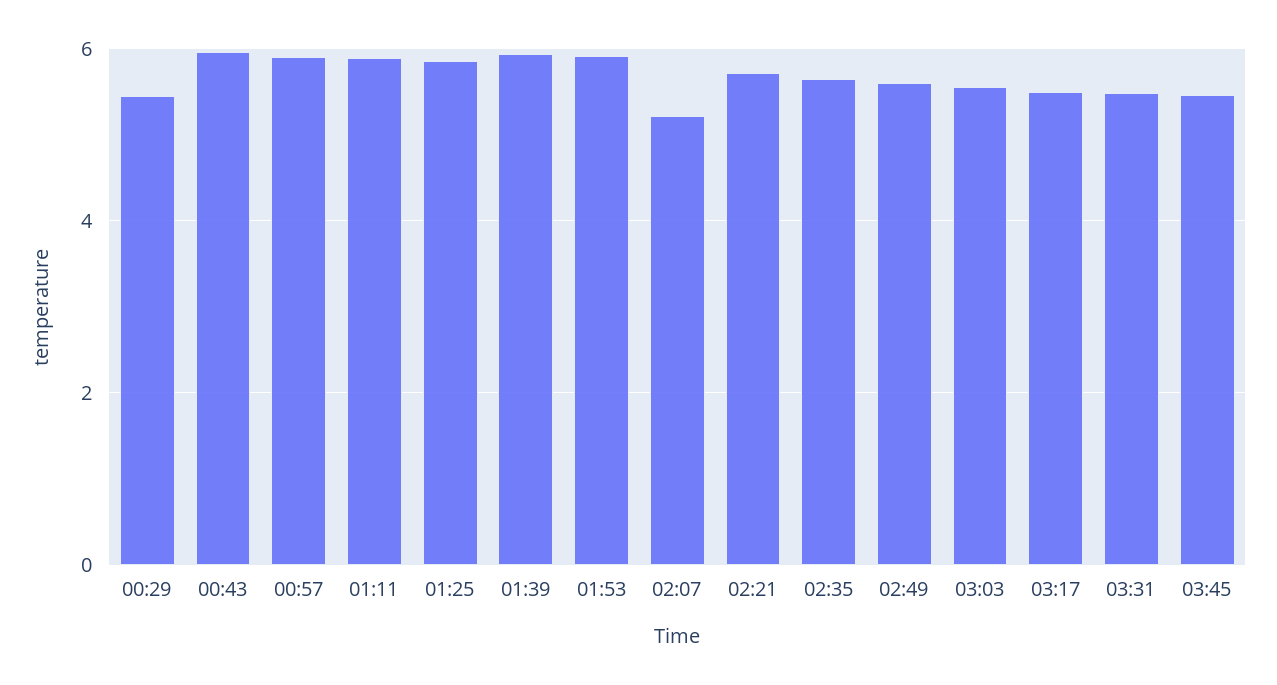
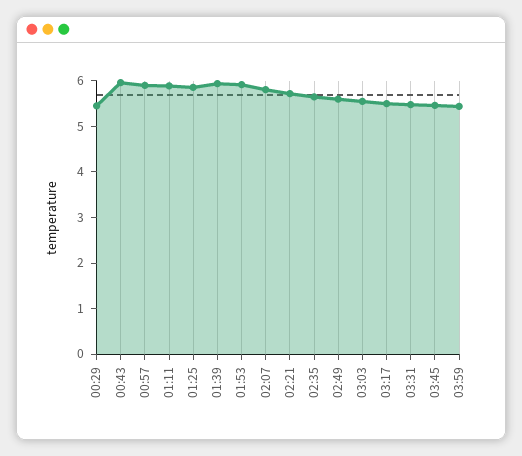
02:07: 5.2 -> 5.8
03:59: none -> 5.4

